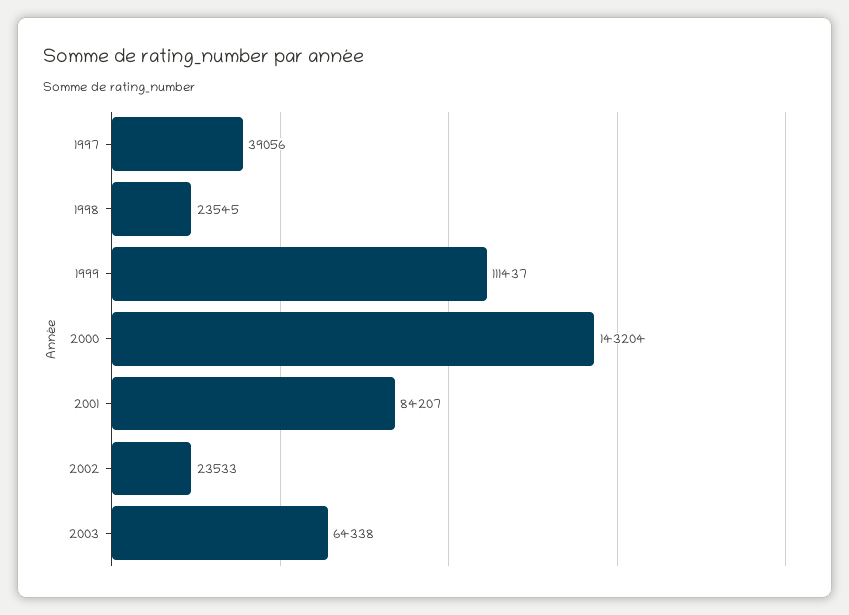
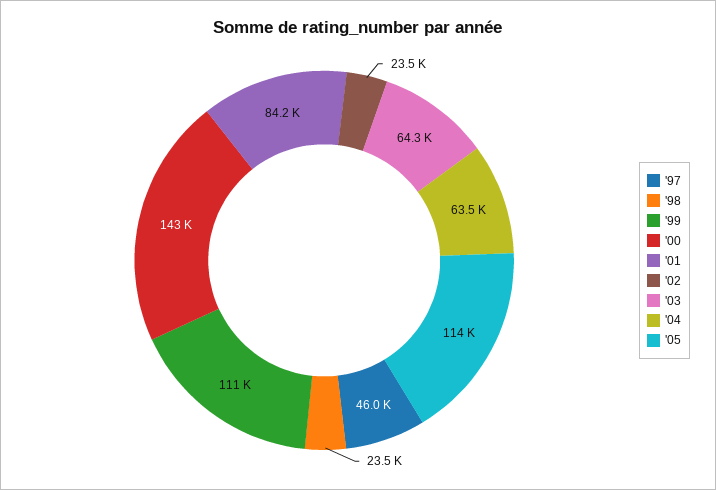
1997: 39056 -> 46000
'04: none -> 63500
'05: none -> 114000

